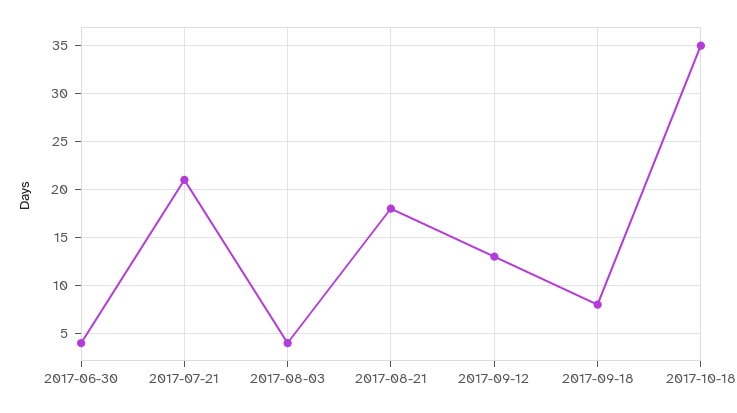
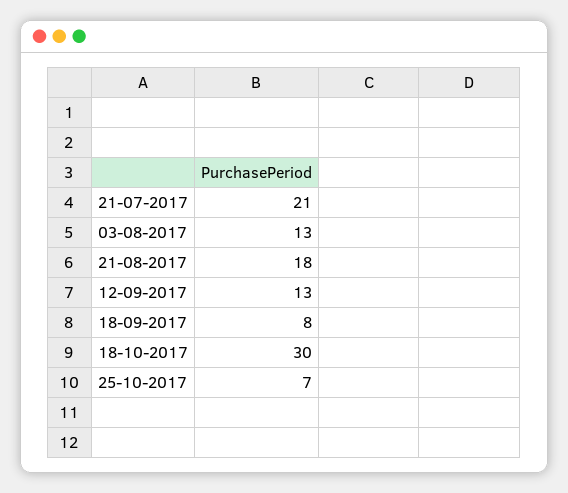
2017-06-30: 4 -> none
2017-08-03: 4 -> 13
2017-10-18: 35 -> 30
25-10-2017: none -> 7

